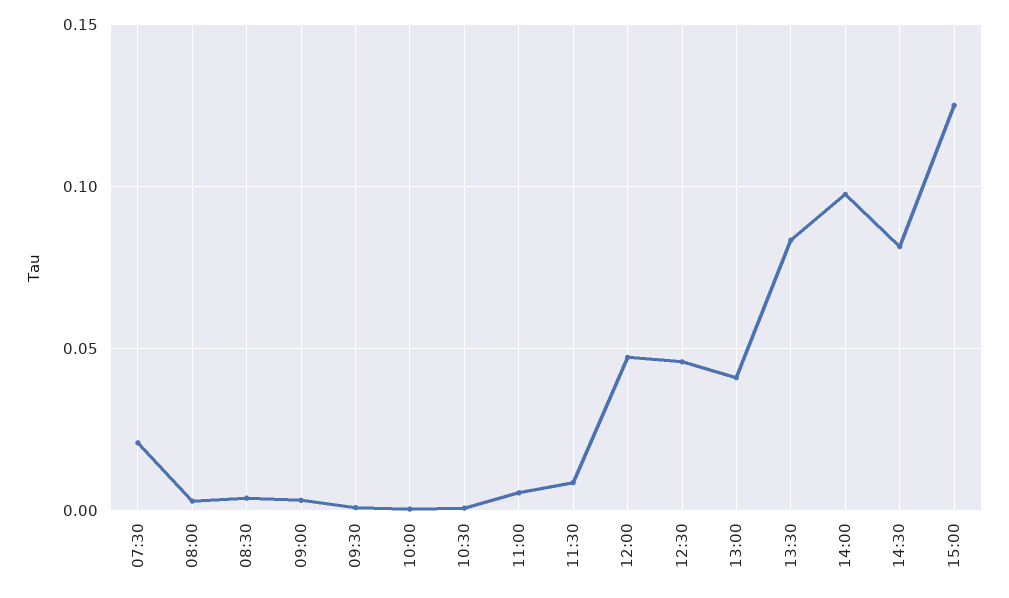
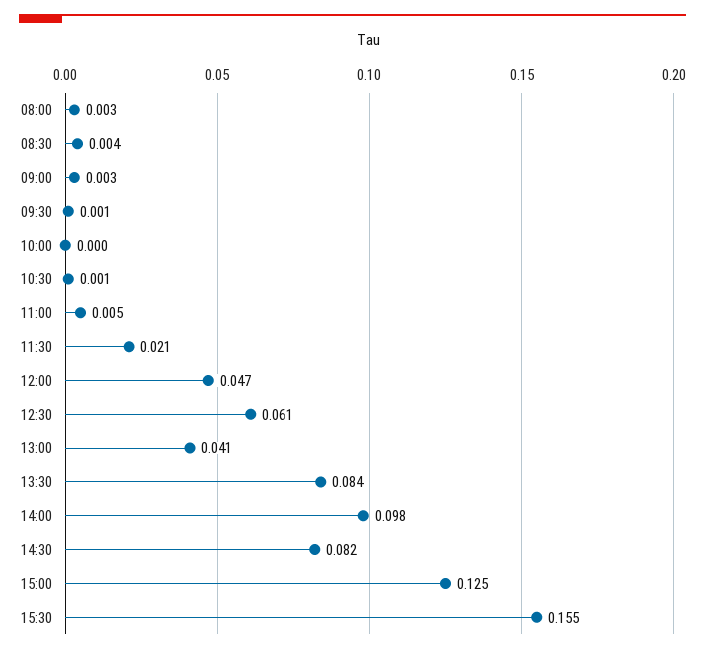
07:30: 0.02 -> none
11:30: 0.01 -> 0.021
12:30: 0.045 -> 0.061
15:30: none -> 0.155

